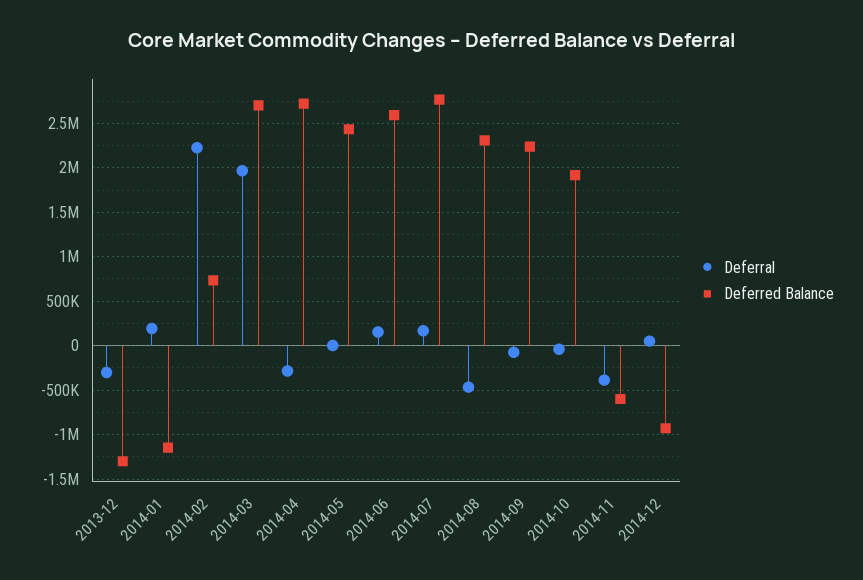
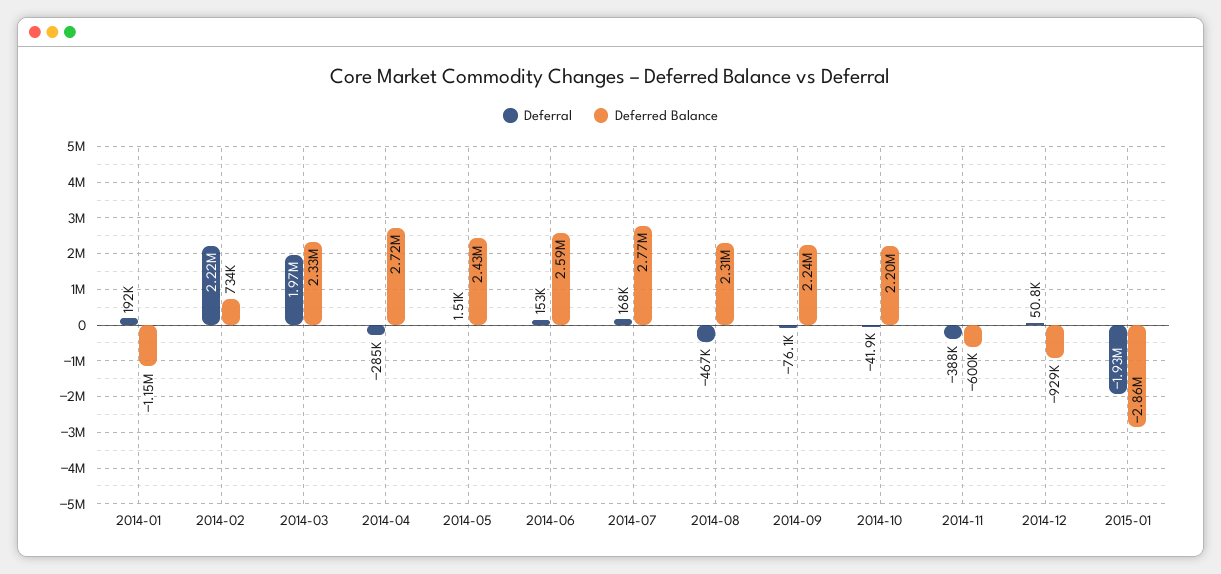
Deferral, 2013-12: -300000 -> none
Deferred Balance, 2013-12: -1300000 -> none
Deferred Balance, 2014-03: 2700000 -> 2330000
Deferred Balance, 2014-10: 1900000 -> 2200000
Deferral, 2015-01: none -> -1930000
Deferred Balance, 2015-01: none -> -2860000

